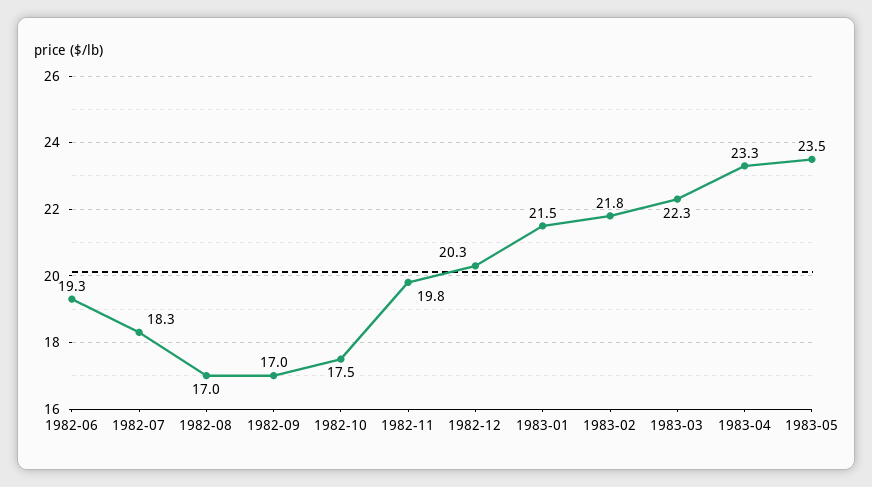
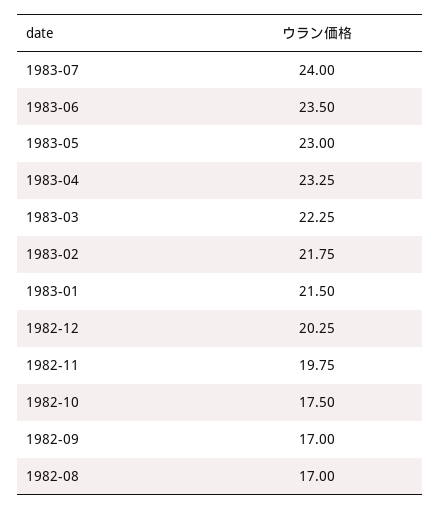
1982-06: 19.3 -> none
1982-07: 18.3 -> none
1983-05: 23.5 -> 23
1983-07: none -> 24
1983-06: none -> 23.5

